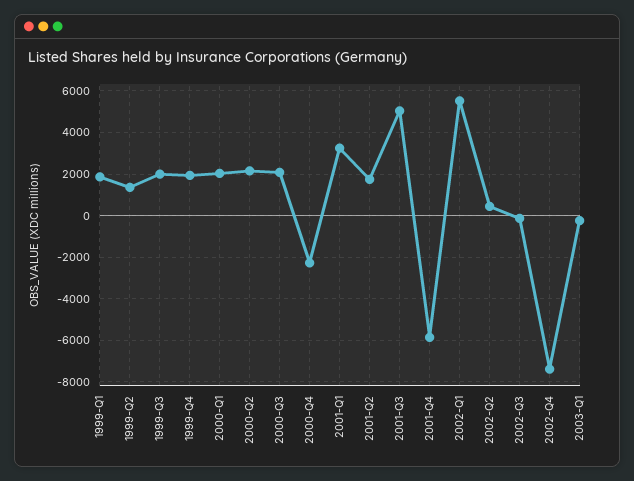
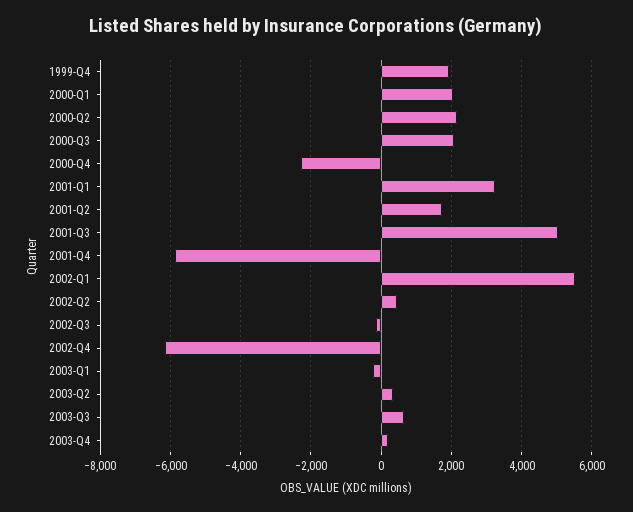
1999-Q1: 2000 -> none
1999-Q2: 1500 -> none
1999-Q3: 2000 -> none
2002-Q4: -7500 -> -6200
2003-Q2: none -> 400
2003-Q3: none -> 600
2003-Q4: none -> 200

